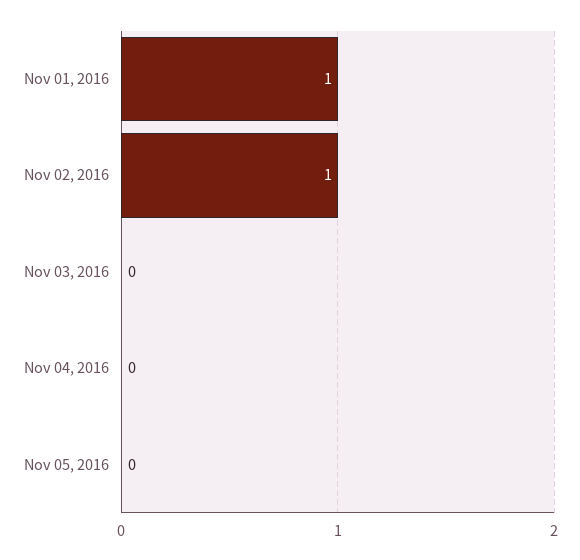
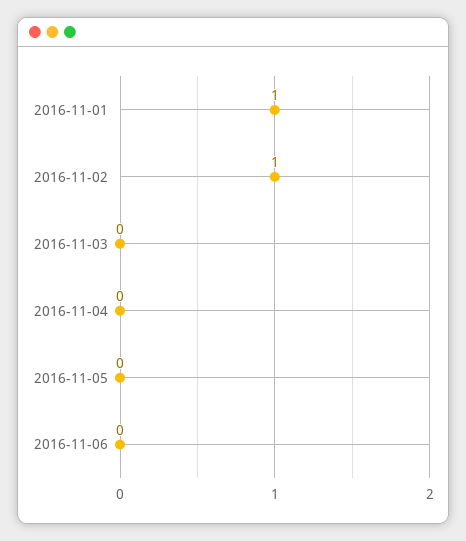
2016-11-06: none -> 0

